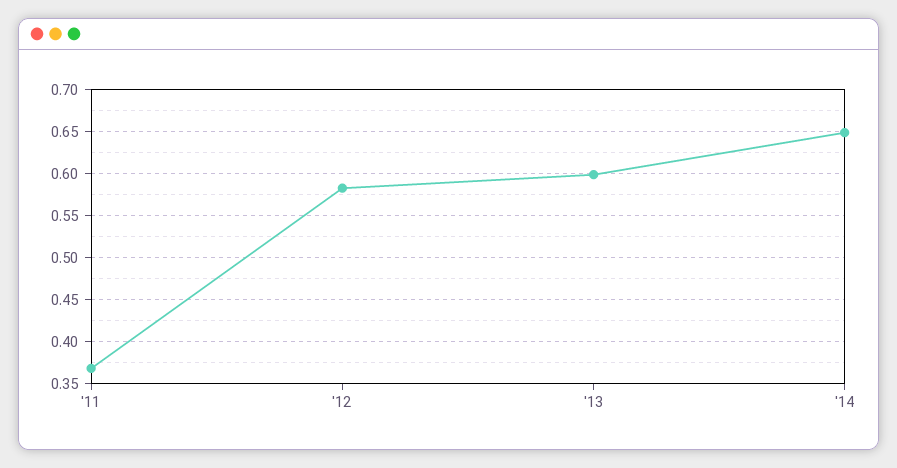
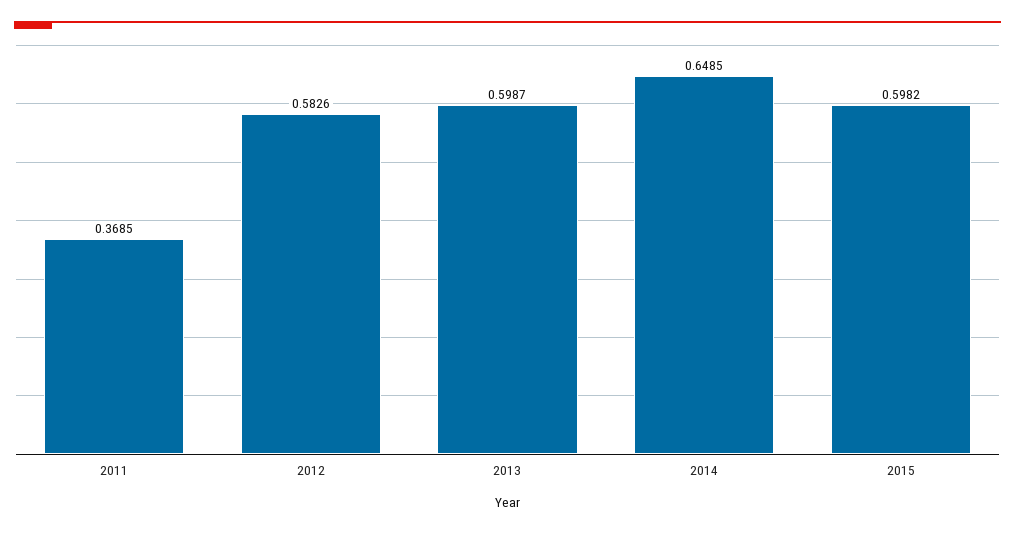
2015: none -> 0.5982

